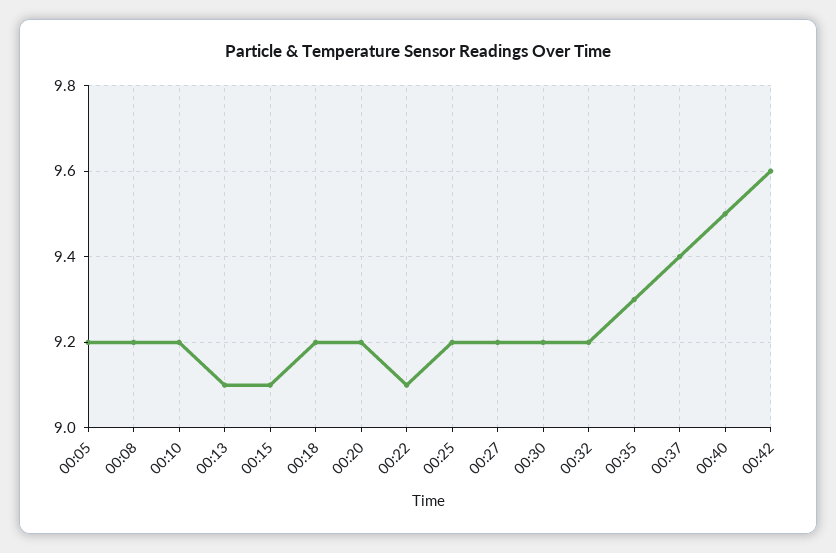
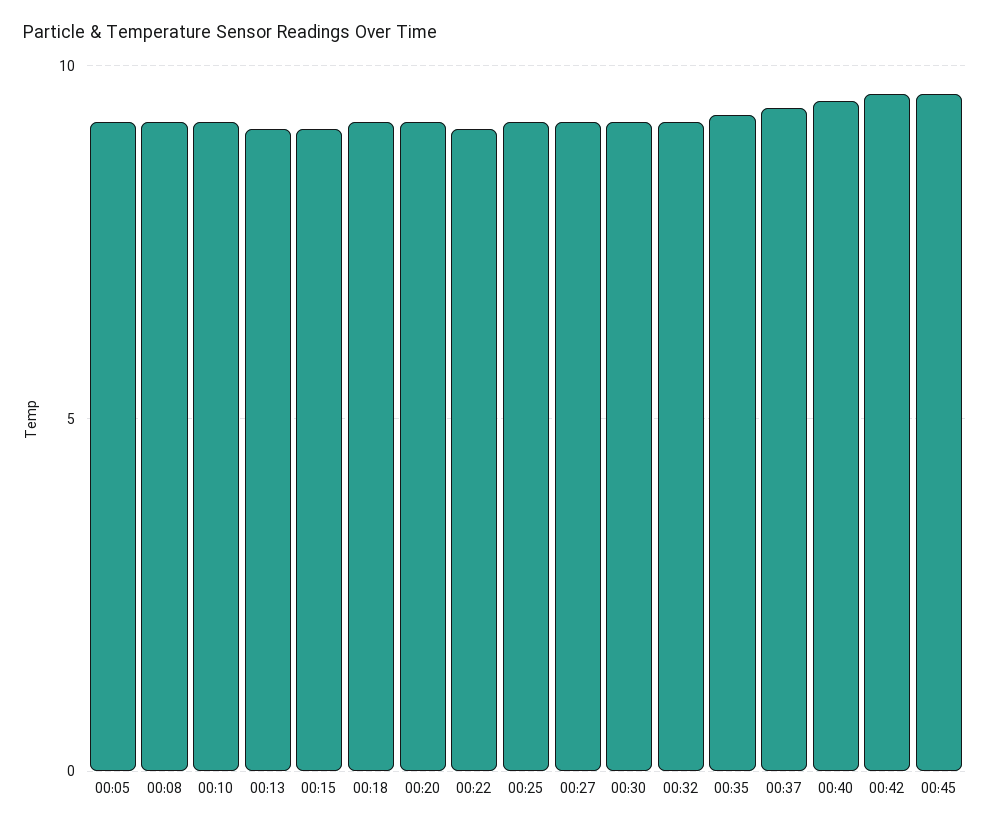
00:45: none -> 9.5

